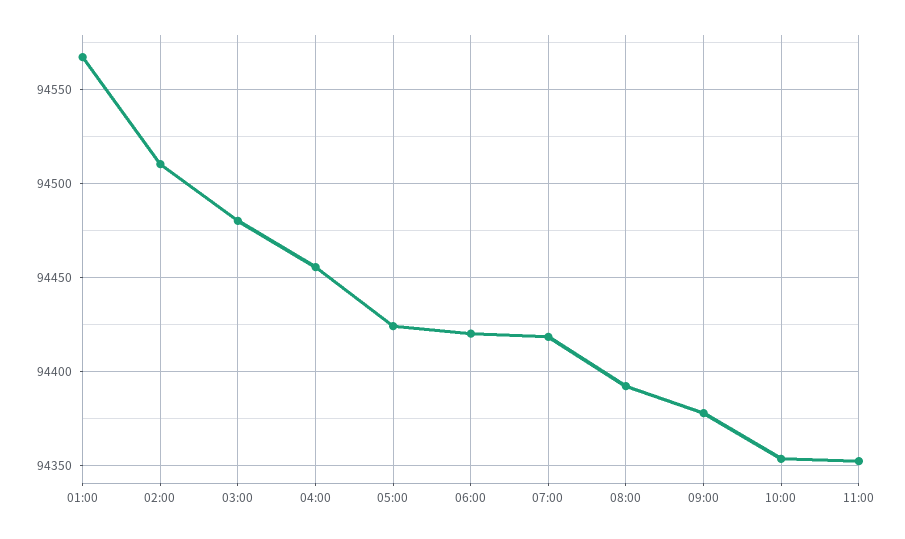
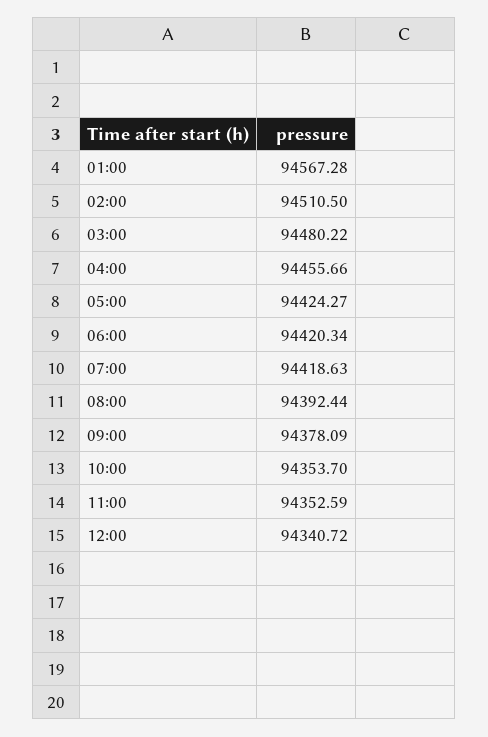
12:00: none -> 94340.72

